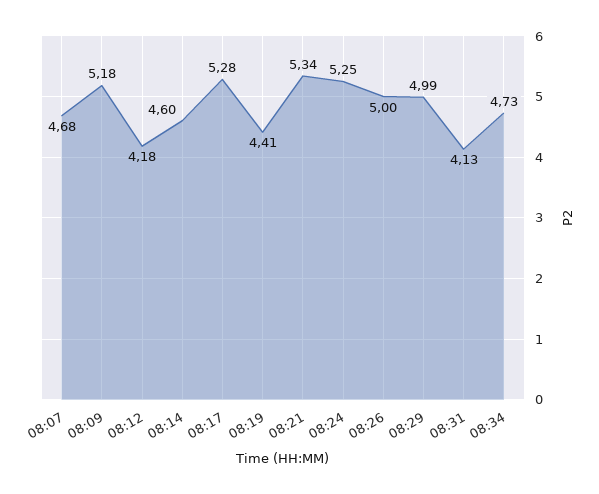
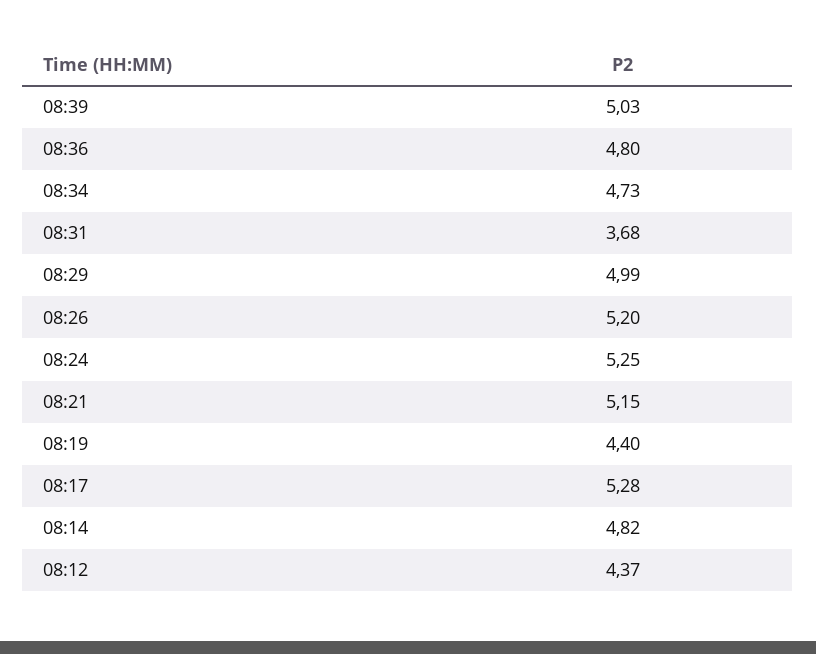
08:07: 4.68 -> none
08:09: 5.18 -> none
08:12: 4.18 -> 4.37
08:14: 4.6 -> 4.82
08:19: 4.41 -> 4.4
08:21: 5.34 -> 5.15
08:26: 5 -> 5.2
08:31: 4.13 -> 3.68
08:39: none -> 5.03
08:36: none -> 4.8

